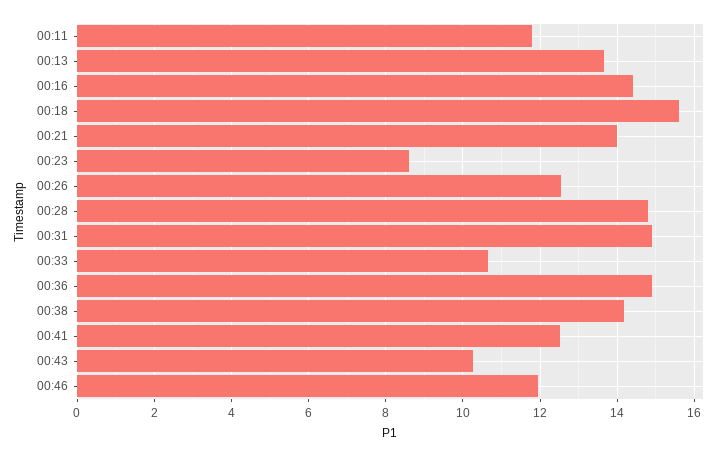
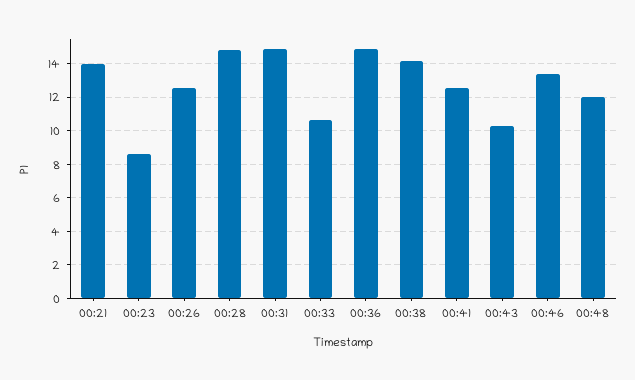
00:11: 11.8 -> none
00:13: 13.6 -> none
00:16: 14.4 -> none
00:18: 15.6 -> none
00:46: 12 -> 13.5
00:48: none -> 12

